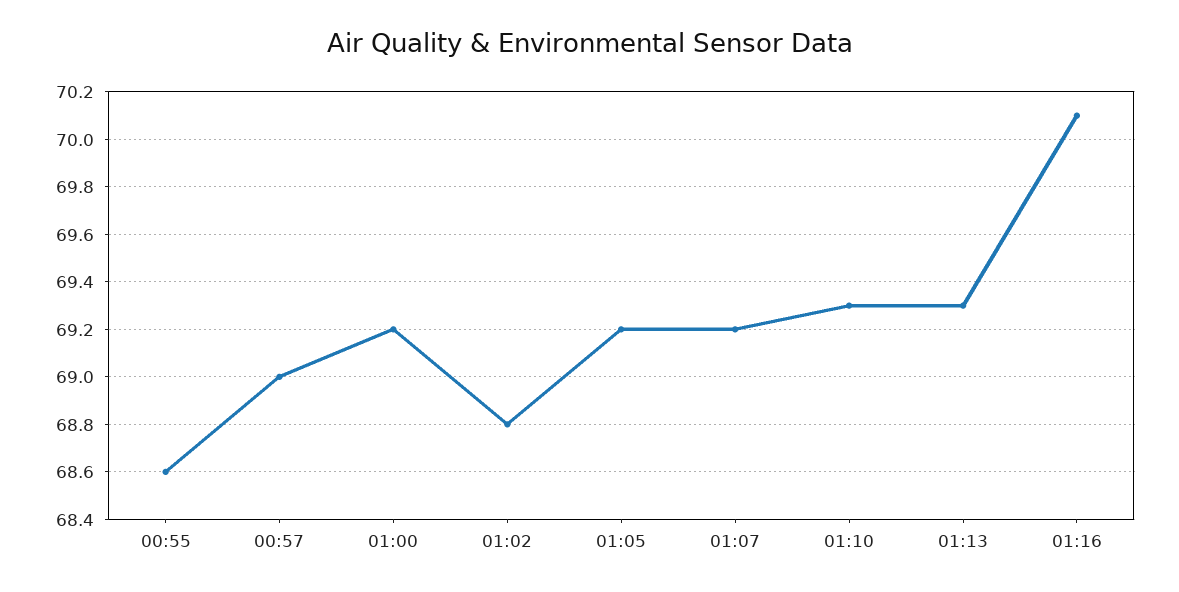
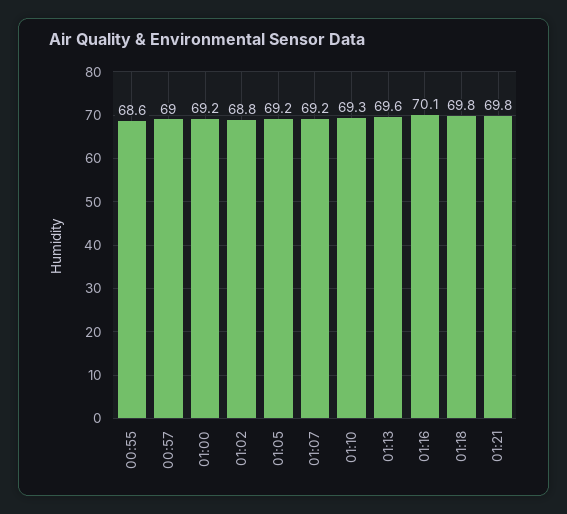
01:13: 69.3 -> 69.6
01:18: none -> 69.8
01:21: none -> 69.8

